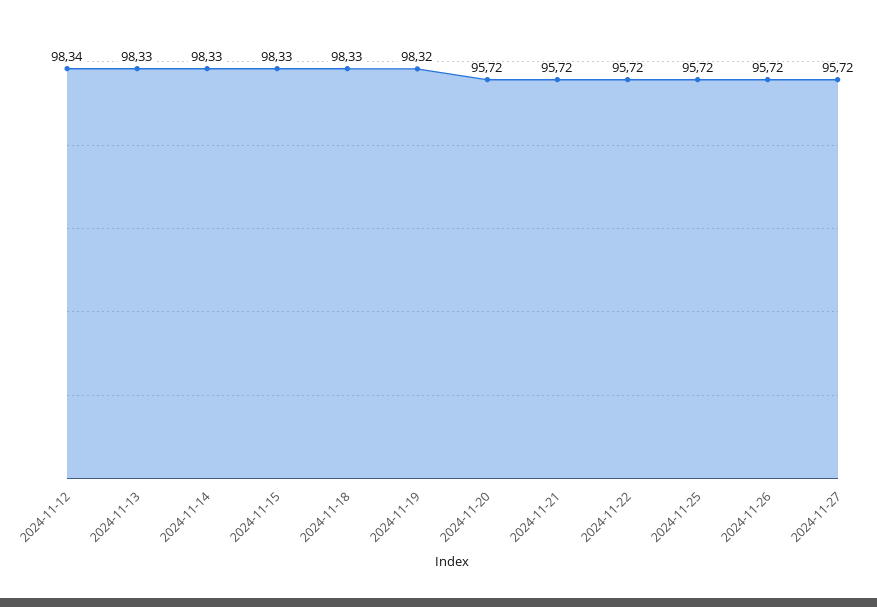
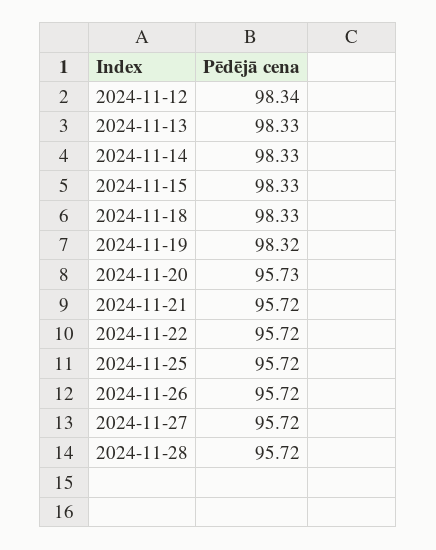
2024-11-20: 95.72 -> 95.73
2024-11-28: none -> 95.72

